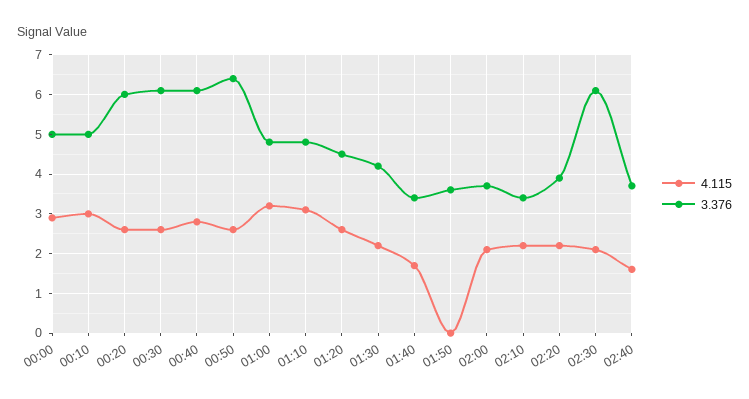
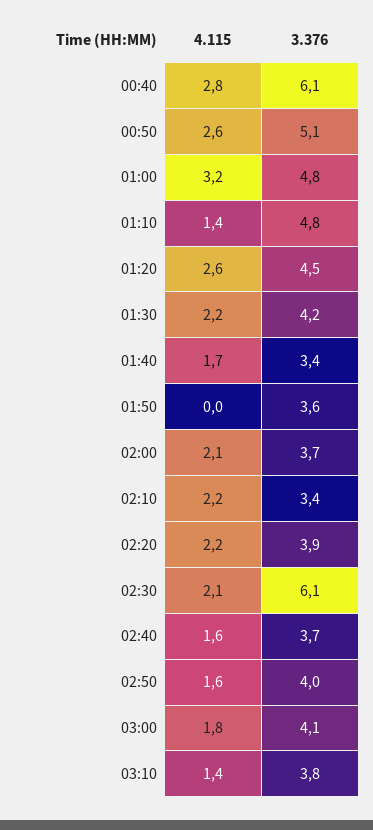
4.115, 00:00: 3 -> none
3.376, 00:00: 5 -> none
4.115, 00:10: 3 -> none
3.376, 00:10: 5 -> none
4.115, 00:20: 2.5 -> none
3.376, 00:20: 6 -> none
4.115, 00:30: 2.5 -> none
3.376, 00:30: 6 -> none
3.376, 00:50: 6.5 -> 5.1
4.115, 01:10: 3 -> 1.4
4.115, 02:50: none -> 1.6
3.376, 02:50: none -> 4
4.115, 03:00: none -> 1.8
3.376, 03:00: none -> 4.1
4.115, 03:10: none -> 1.4
3.376, 03:10: none -> 3.8

